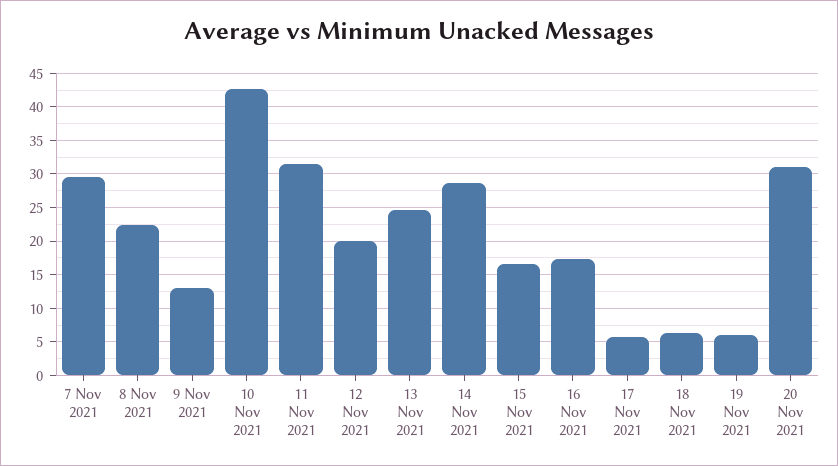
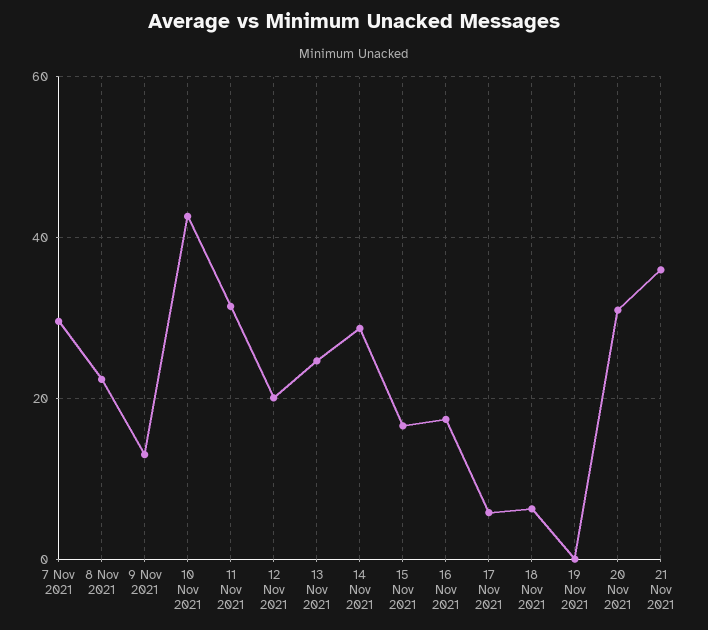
19 Nov 2021: 6 -> 0
21 Nov 2021: none -> 36

